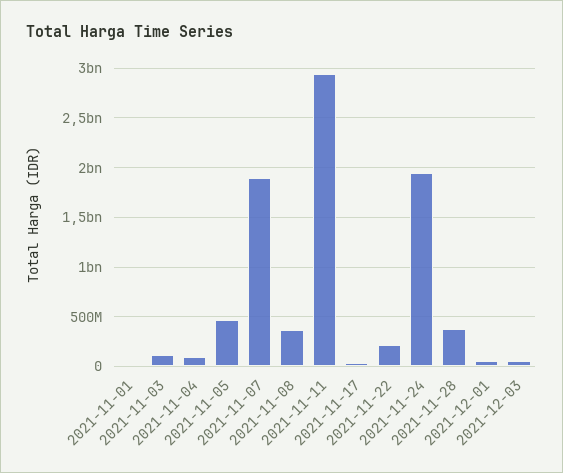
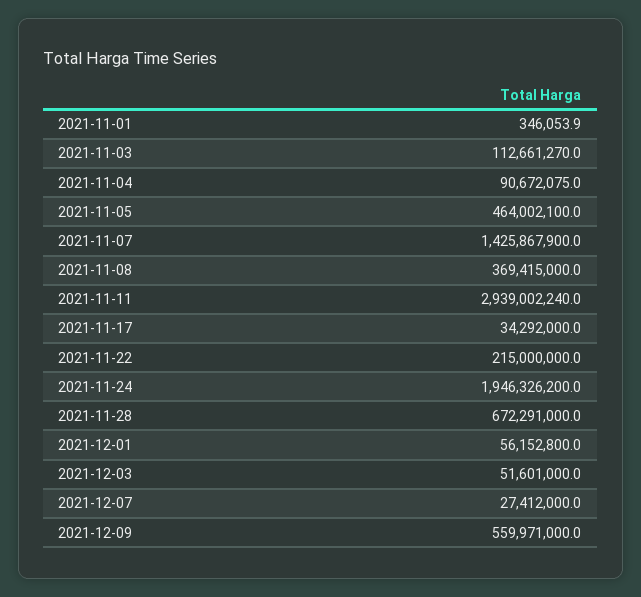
2021-11-07: 1900000000 -> 1425867900
2021-11-28: 400000000 -> 672291000
2021-12-07: none -> 27412000
2021-12-09: none -> 559971000

